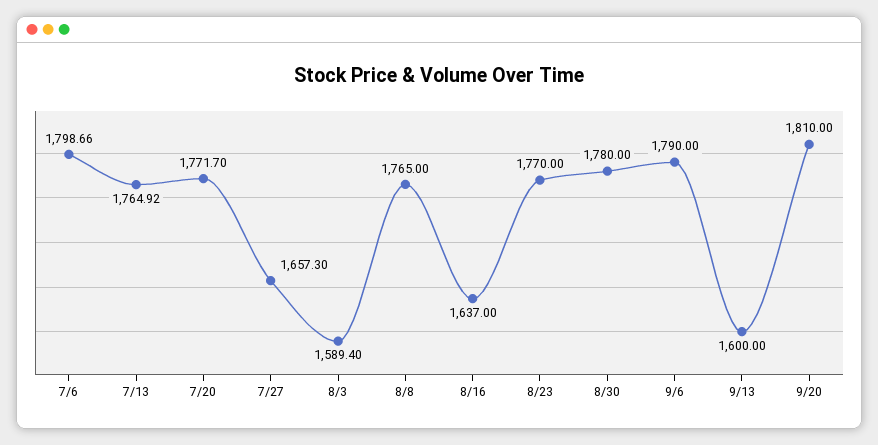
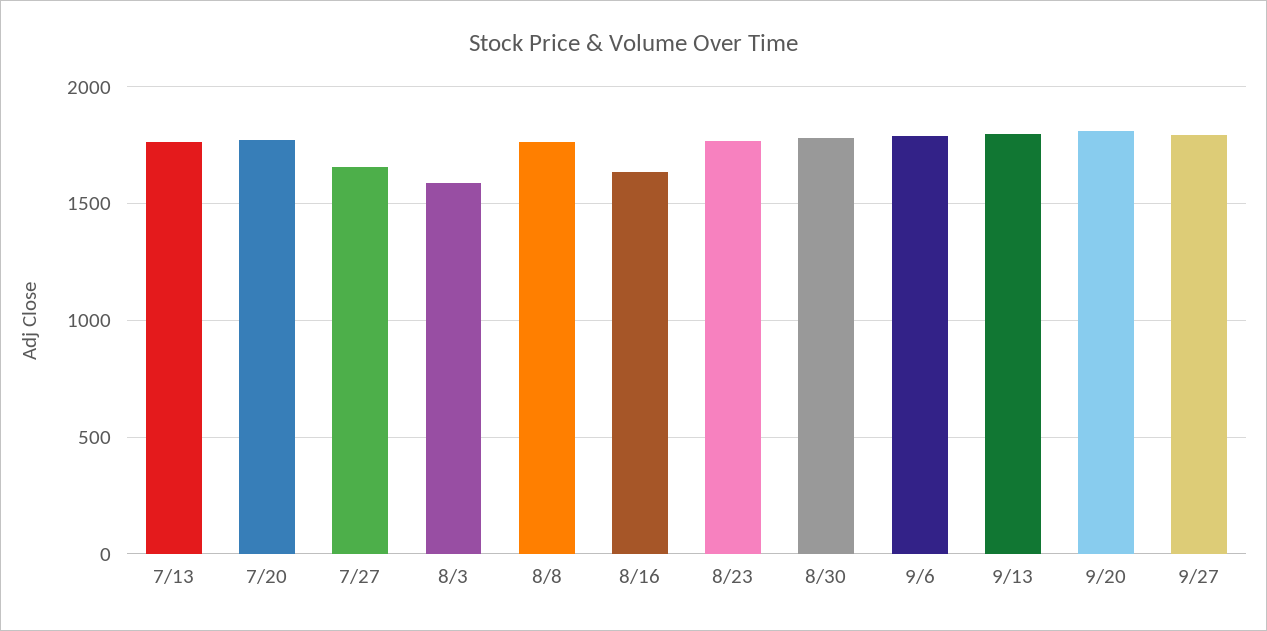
7/6: 1798.66 -> none
9/13: 1600 -> 1800
9/27: none -> 1800

